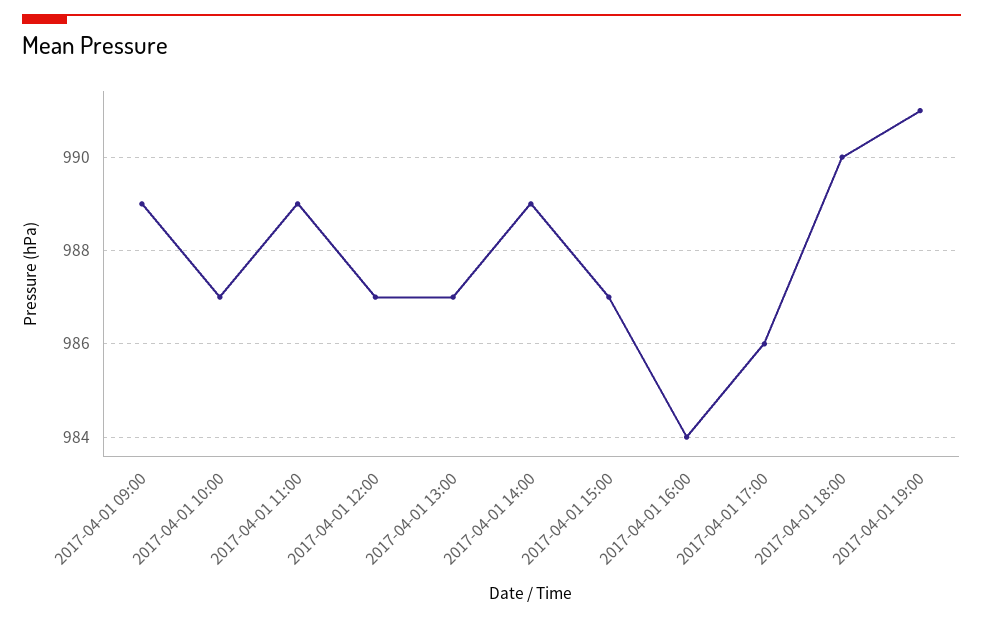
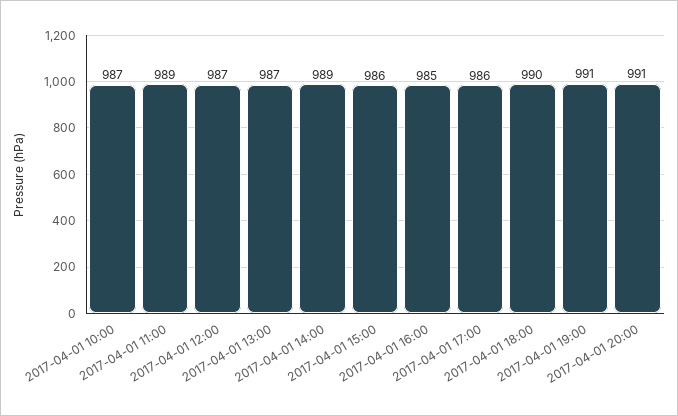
2017-04-01 09:00: 989 -> none
2017-04-01 15:00: 987 -> 986
2017-04-01 16:00: 984 -> 985
2017-04-01 20:00: none -> 991

